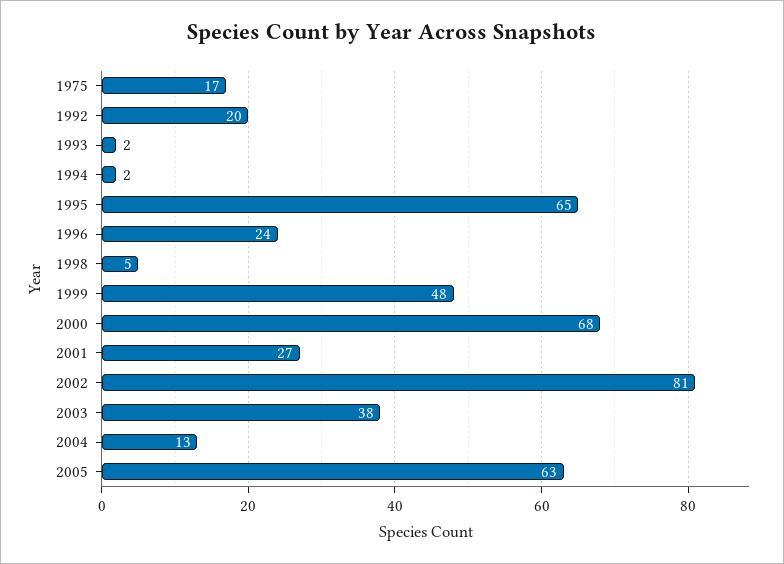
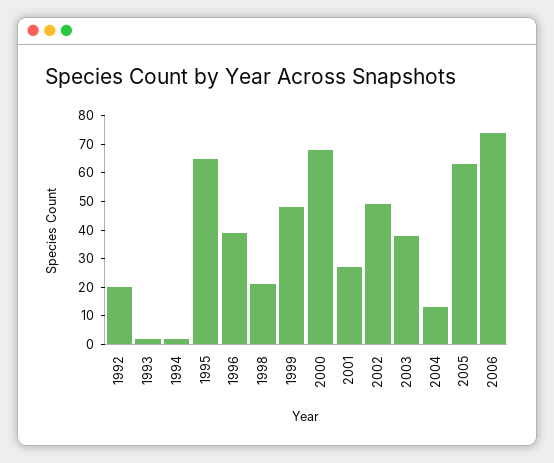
1975: 17 -> none
1996: 24 -> 40
1998: 5 -> 20
2002: 81 -> 50
2006: none -> 75

